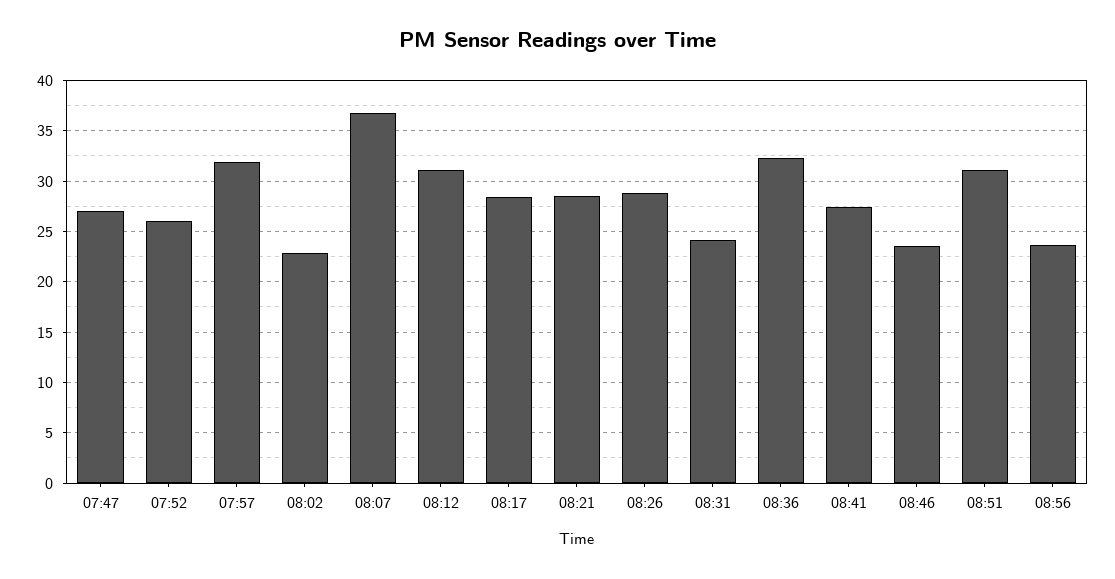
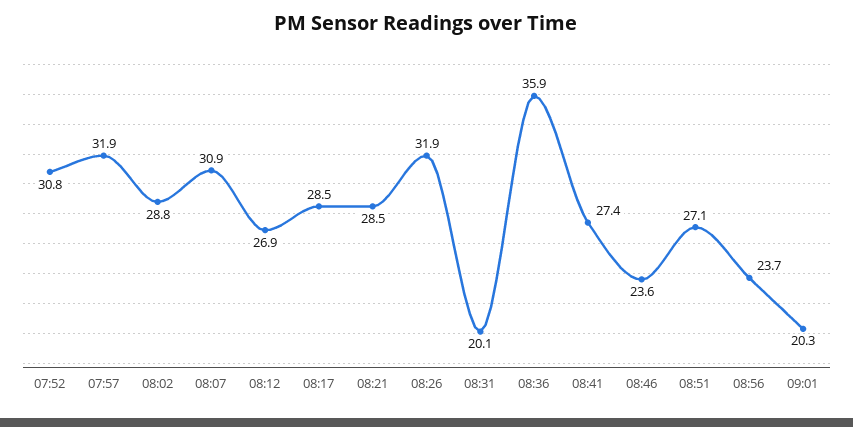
07:47: 27 -> none
07:52: 26 -> 30.8
08:02: 23 -> 28.8
08:07: 37 -> 30.9
08:12: 31 -> 26.9
08:26: 29 -> 31.9
08:31: 24 -> 20.1
08:36: 32 -> 35.9
08:51: 31 -> 27.1
09:01: none -> 20.3

